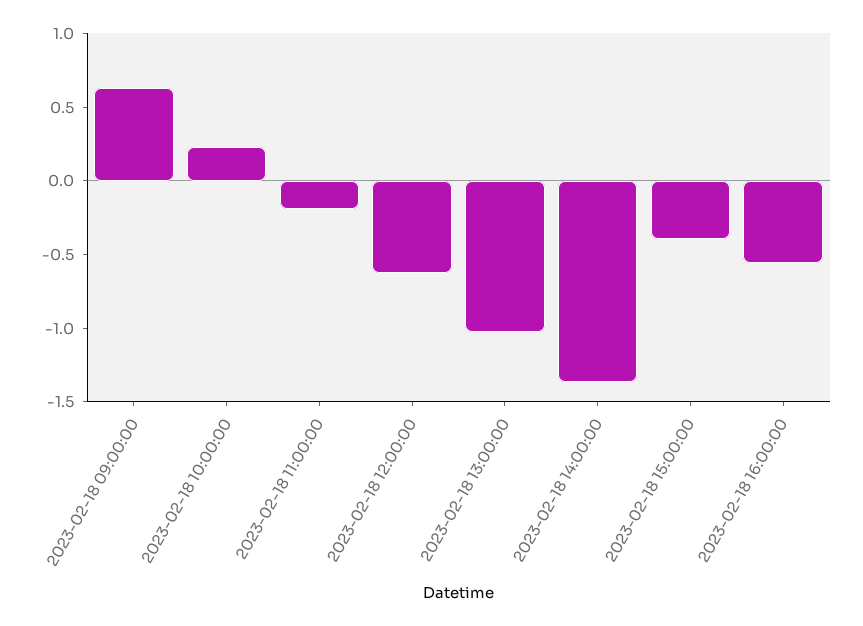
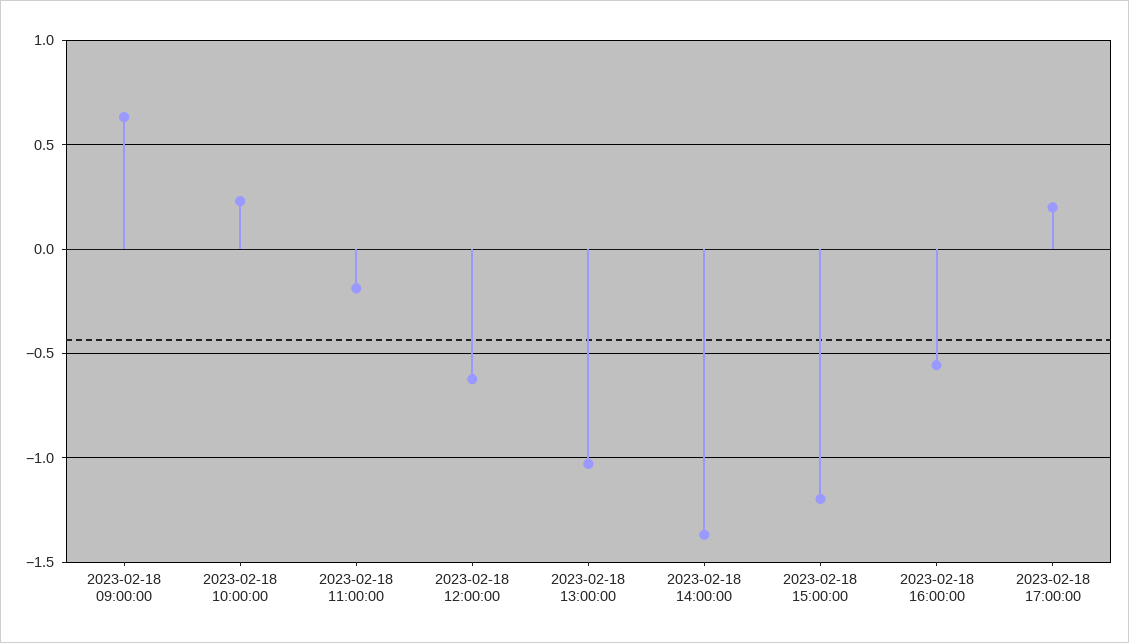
2023-02-18 15:00:00: -0.4 -> -1.2
2023-02-18 17:00:00: none -> 0.2

